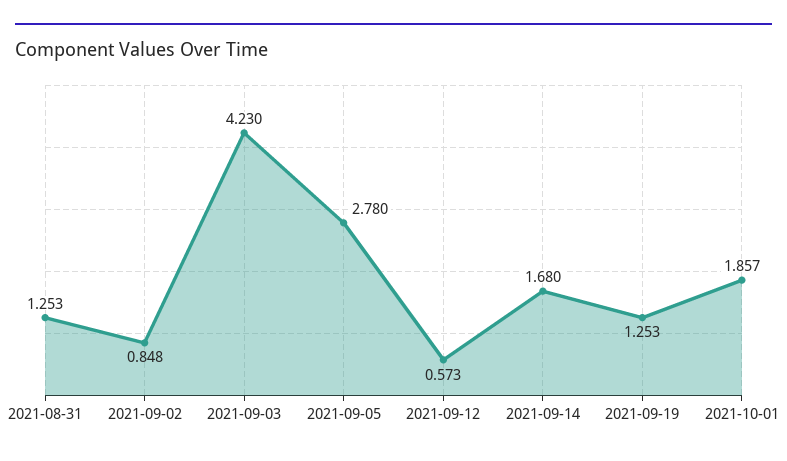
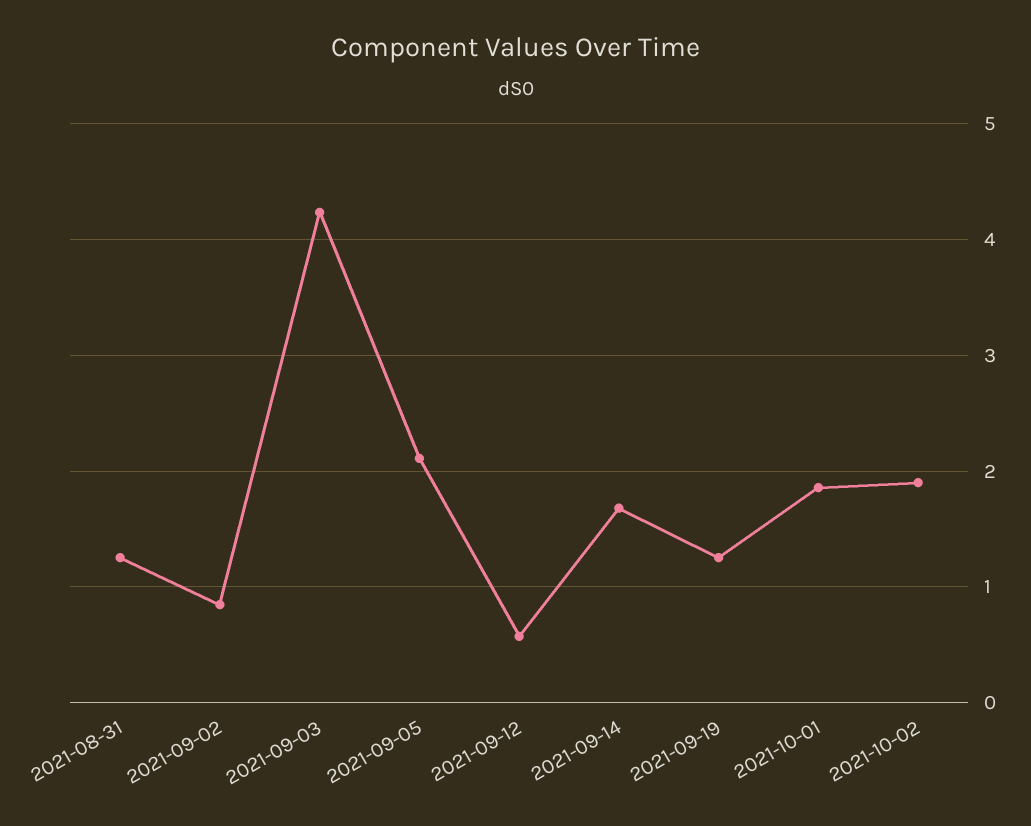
2021-09-05: 2.78 -> 2.1
2021-10-02: none -> 1.9

